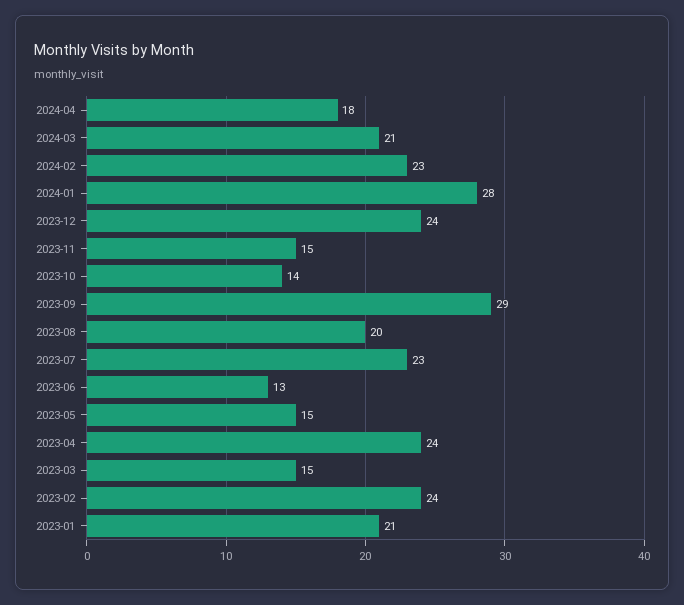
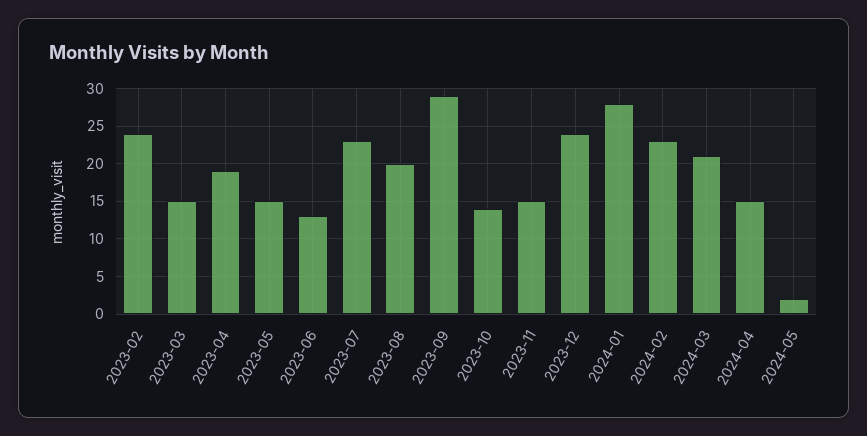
2024-04: 18 -> 15
2023-04: 24 -> 19
2023-01: 21 -> none
2024-05: none -> 2

